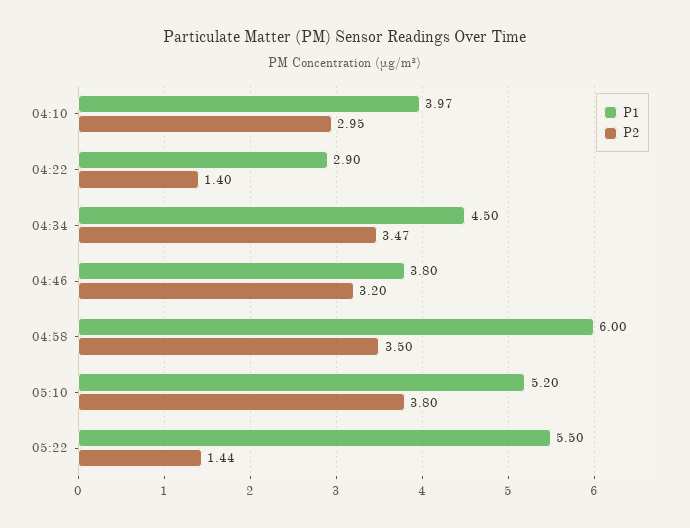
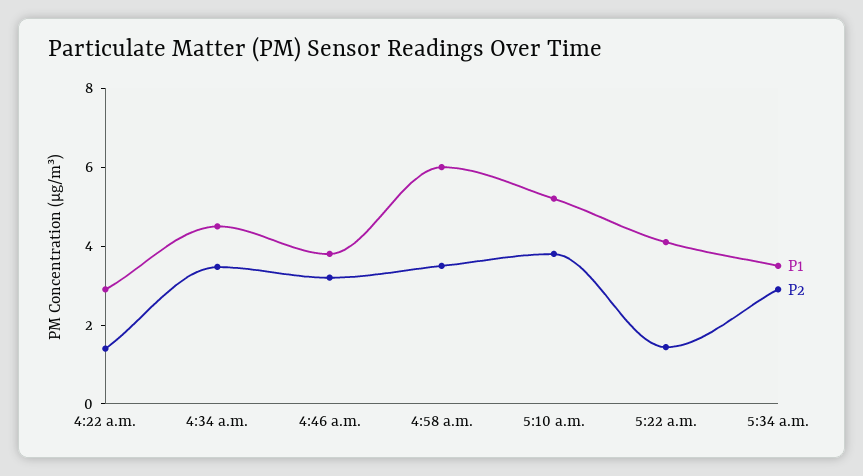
P1, 04:10: 3.97 -> none
P2, 04:10: 2.95 -> none
P1, 05:22: 5.5 -> 4
P1, 5:34 a.m.: none -> 3.5
P2, 5:34 a.m.: none -> 3

